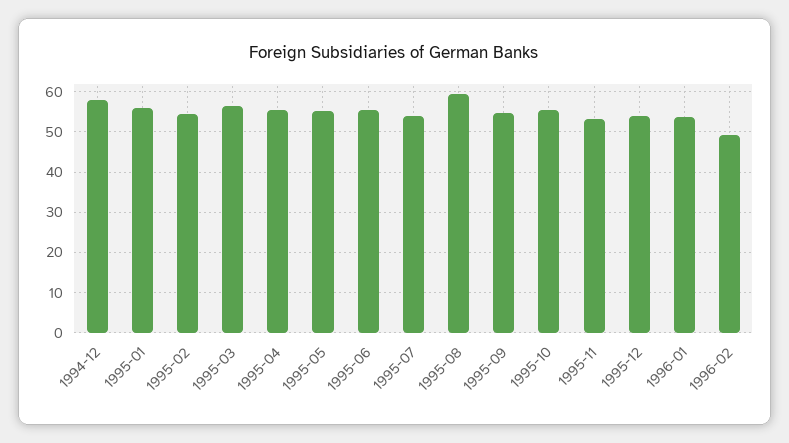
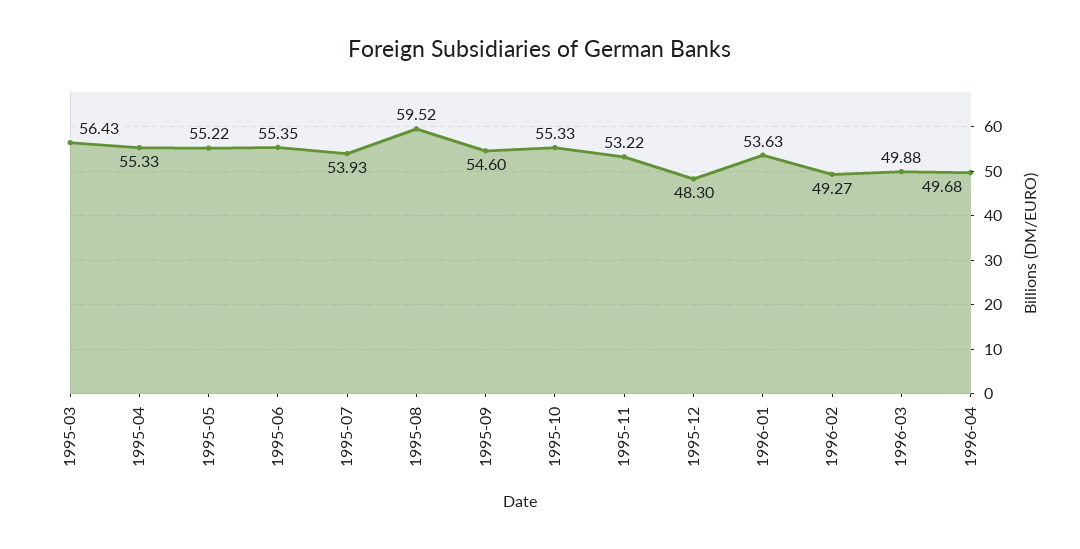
1994-12: 58 -> none
1995-01: 56 -> none
1995-02: 54 -> none
1995-12: 54 -> 48.3
1996-03: none -> 49.88
1996-04: none -> 49.68

